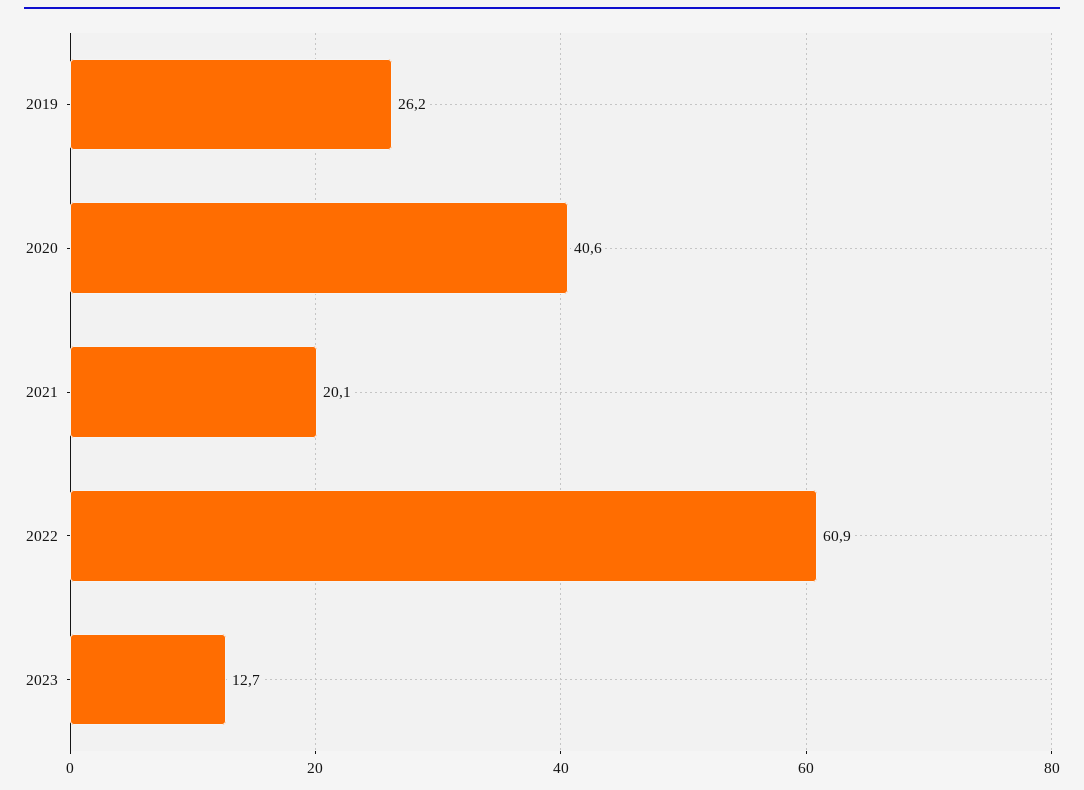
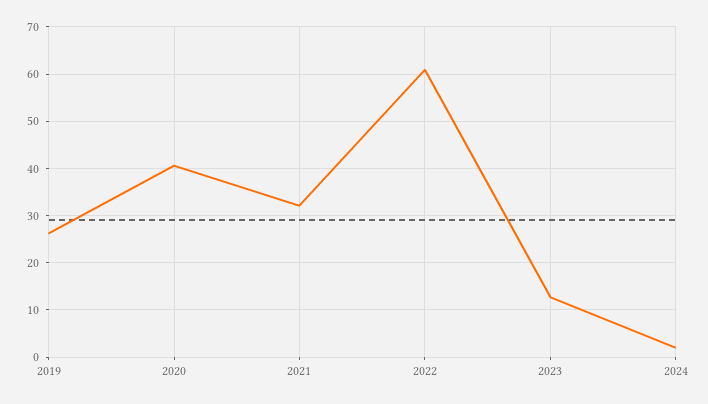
2021: 20.1 -> 32
2024: none -> 2

